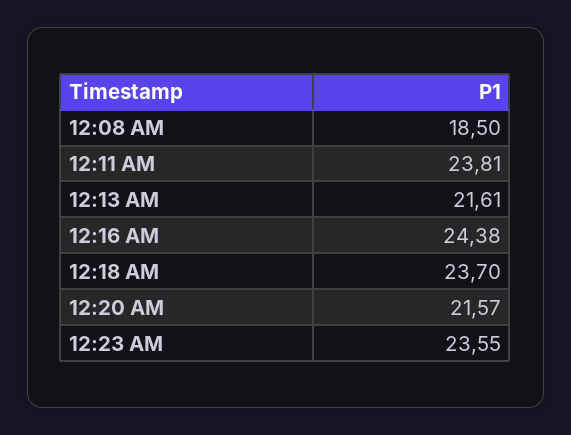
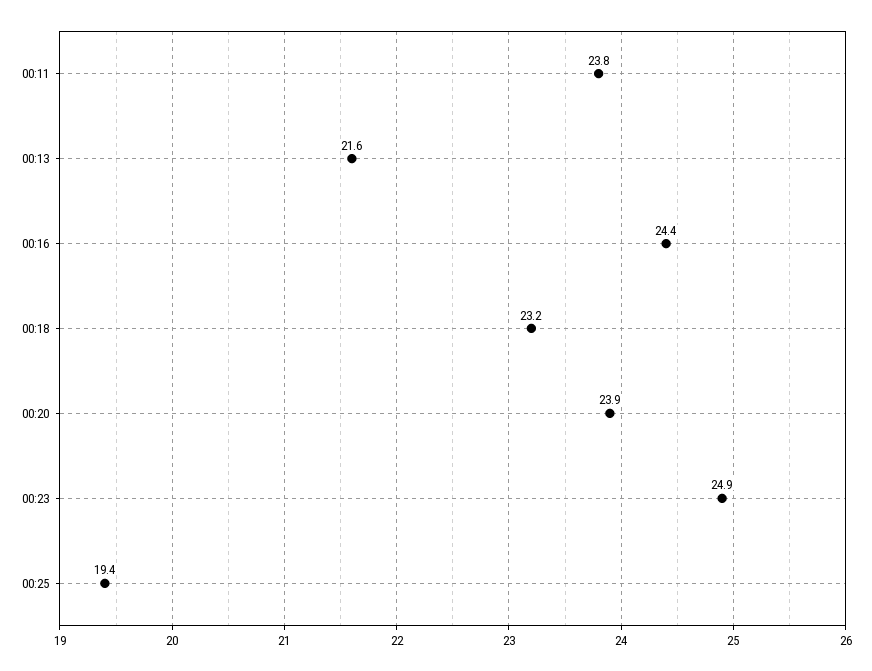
12:08 AM: 18.5 -> none
12:18 AM: 23.7 -> 23.2
12:20 AM: 21.57 -> 23.9
12:23 AM: 23.55 -> 24.9
00:25: none -> 19.4

